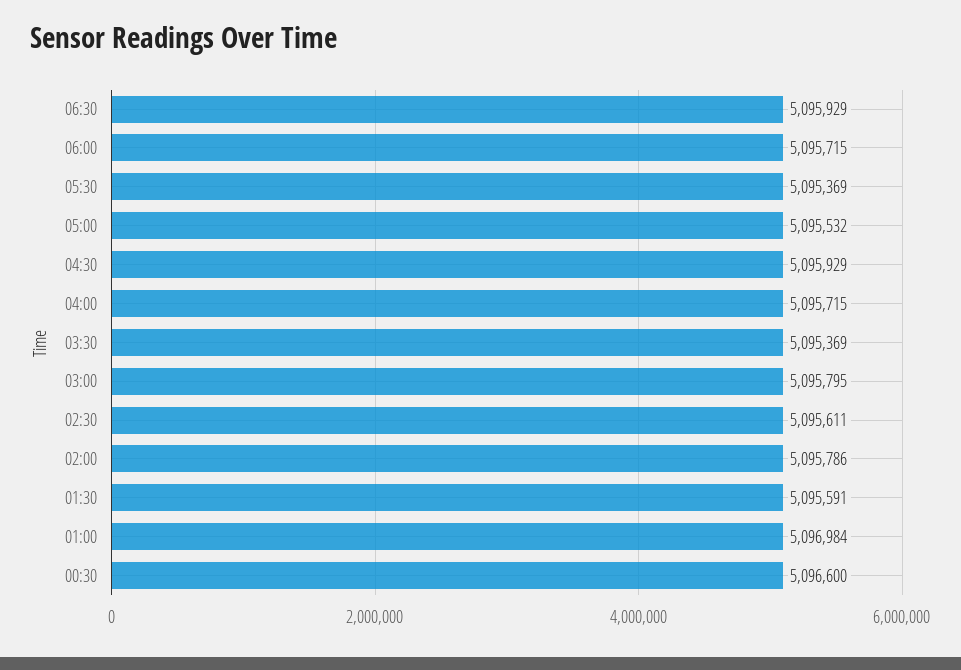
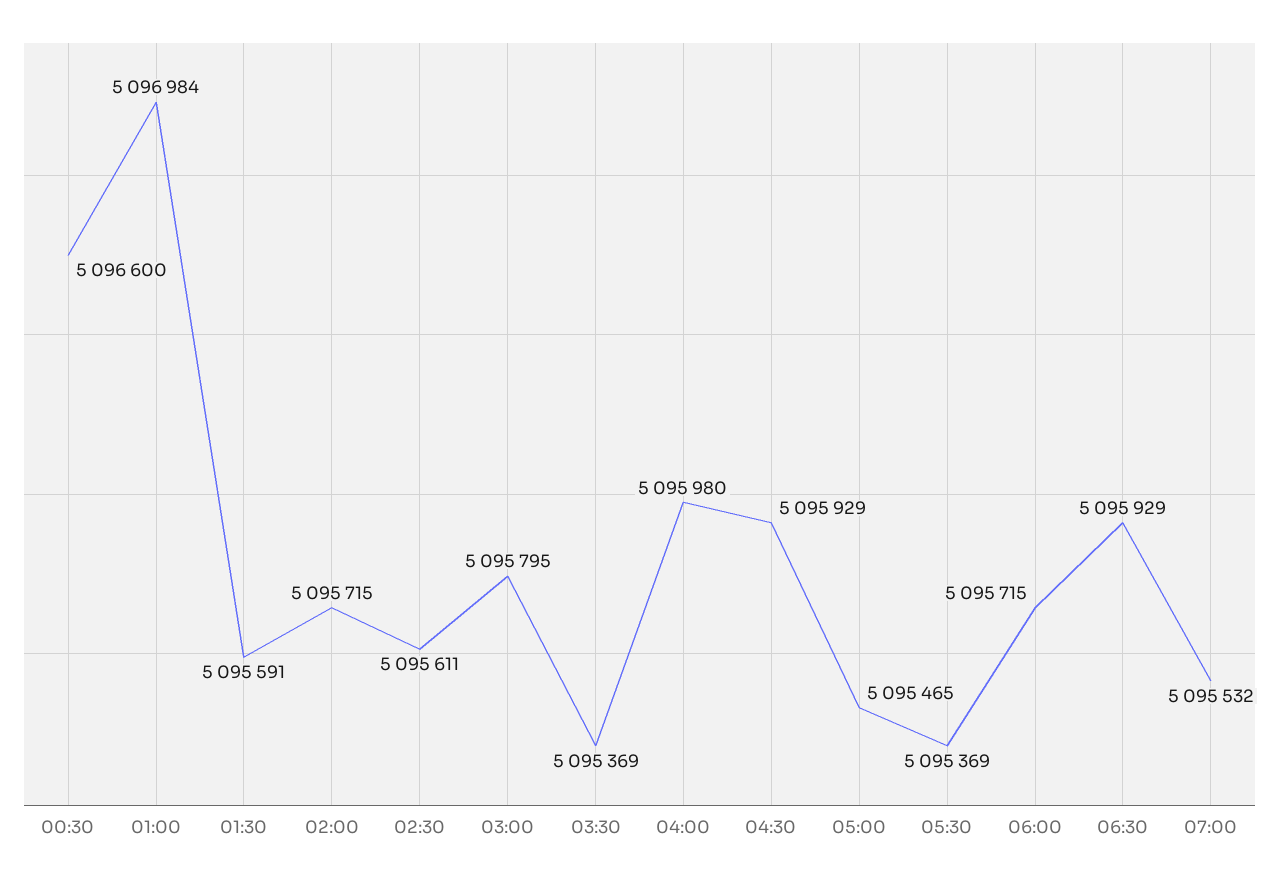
05:00: 5095532 -> 5095465
04:00: 5095715 -> 5095980
02:00: 5095786 -> 5095715
07:00: none -> 5095532

